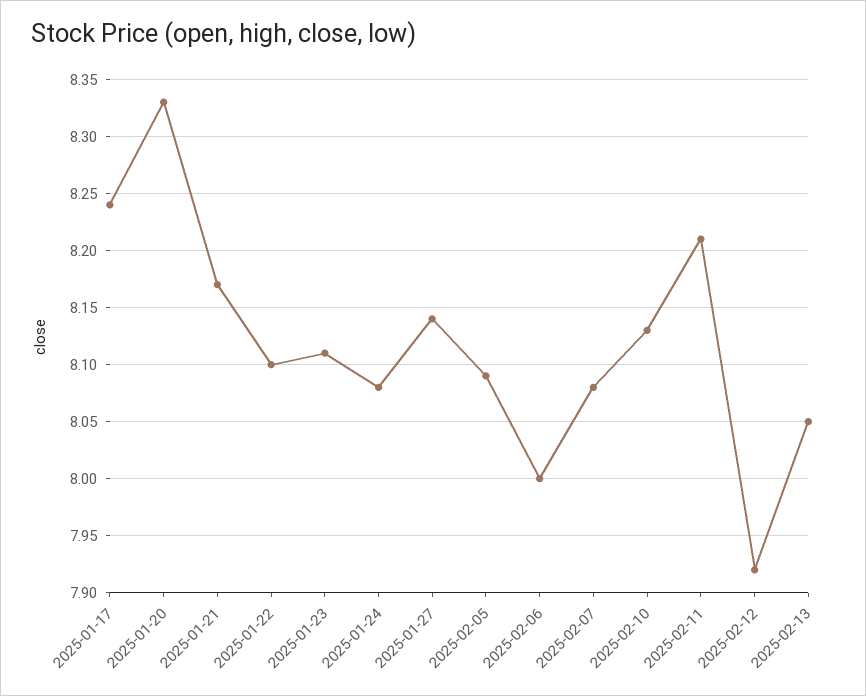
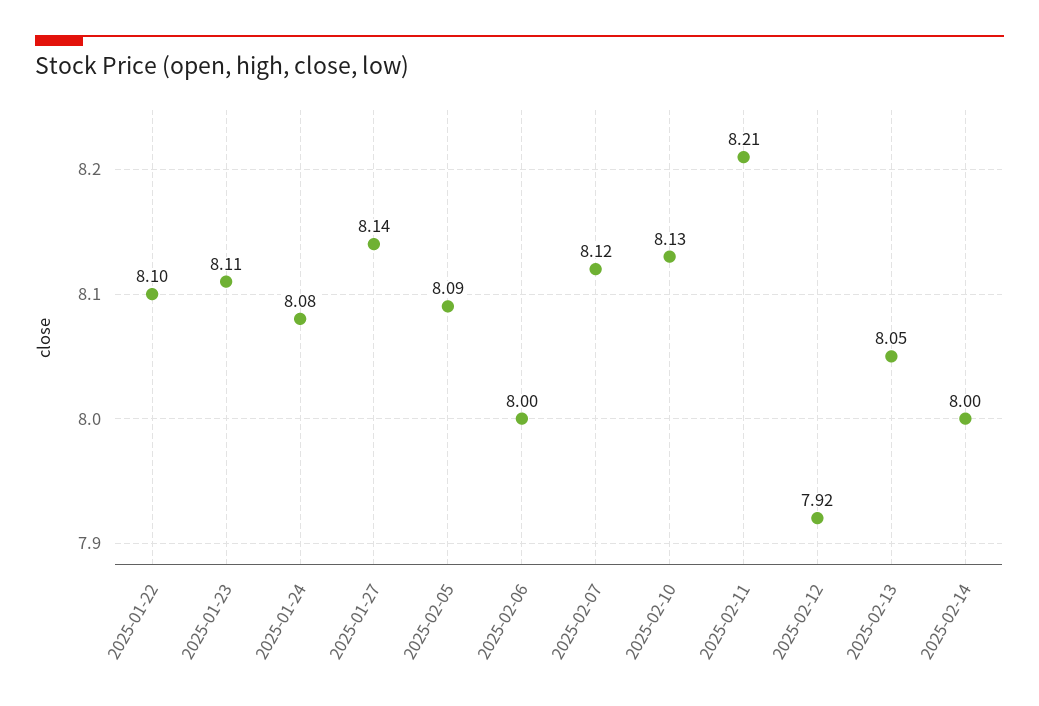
2025-01-17: 8.24 -> none
2025-01-20: 8.33 -> none
2025-01-21: 8.17 -> none
2025-02-07: 8.08 -> 8.12
2025-02-14: none -> 8

